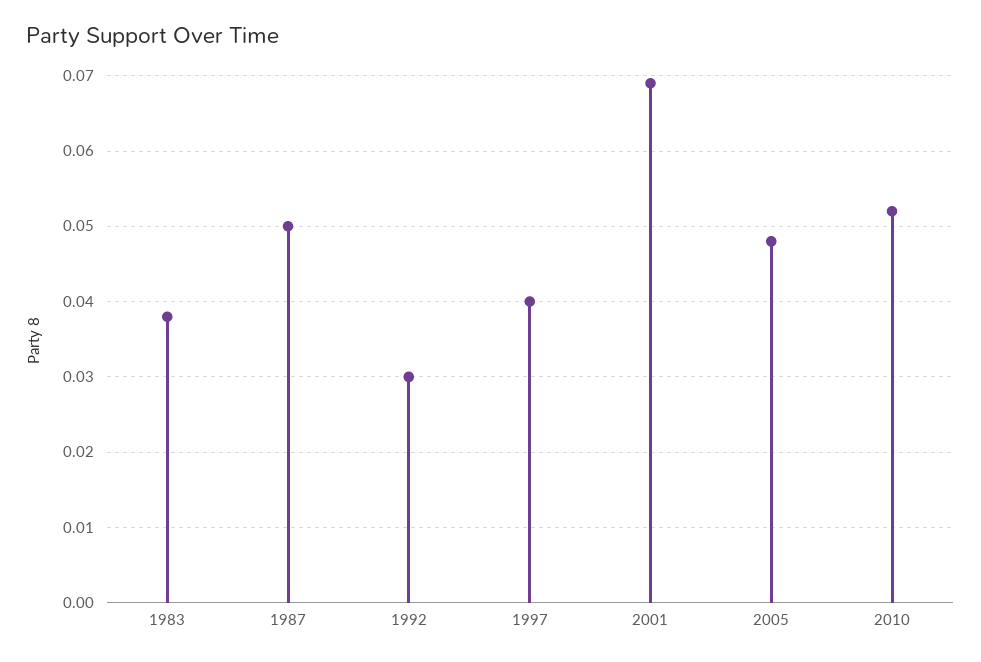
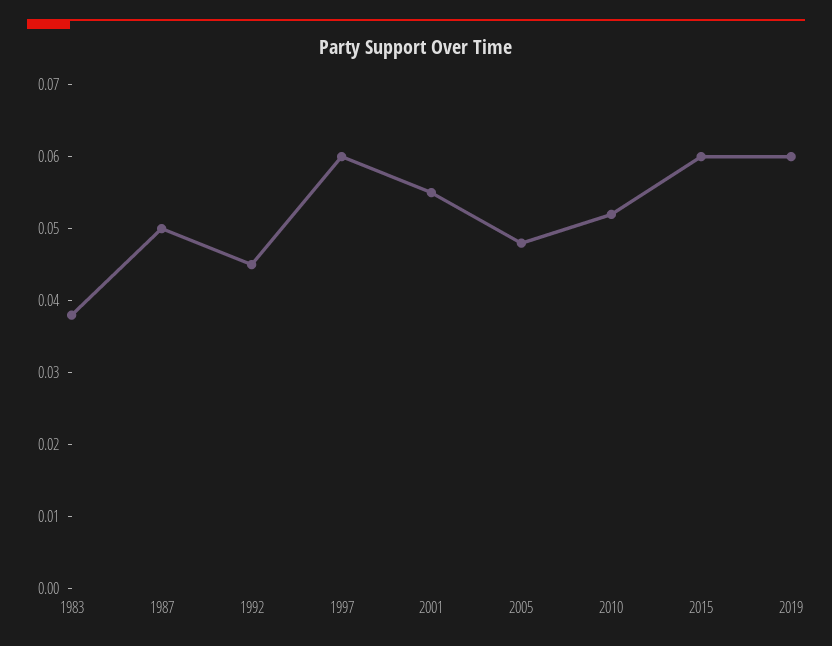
1992: 0.03 -> 0.045
1997: 0.04 -> 0.06
2001: 0.069 -> 0.055
2015: none -> 0.06
2019: none -> 0.06

